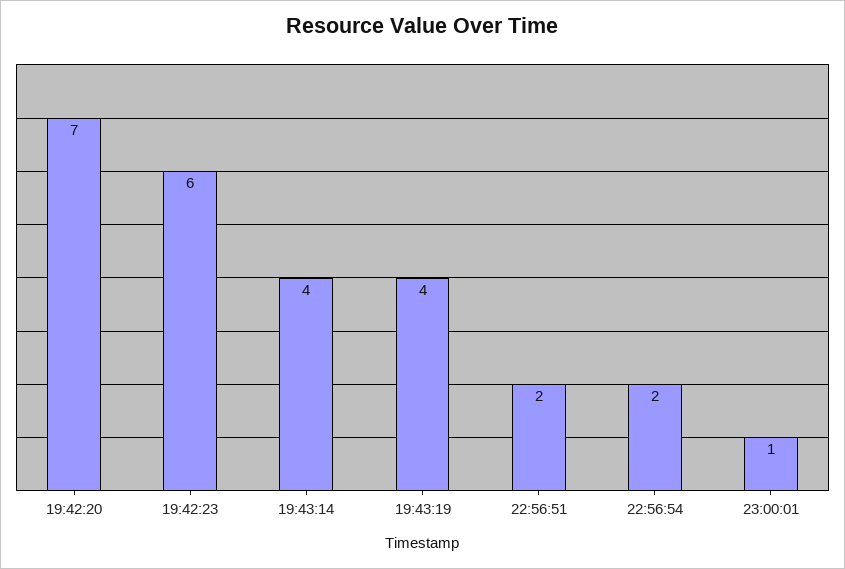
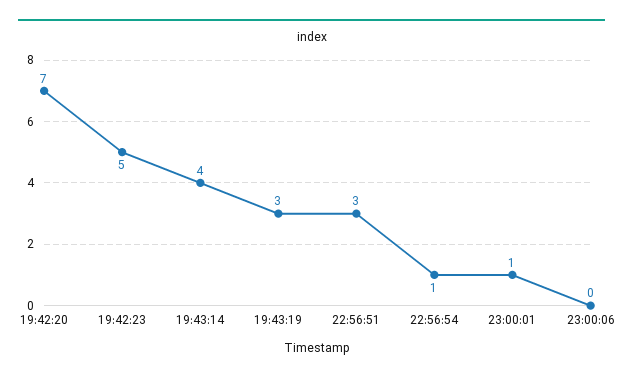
19:42:23: 6 -> 5
19:43:19: 4 -> 3
22:56:51: 2 -> 3
22:56:54: 2 -> 1
23:00:06: none -> 0

